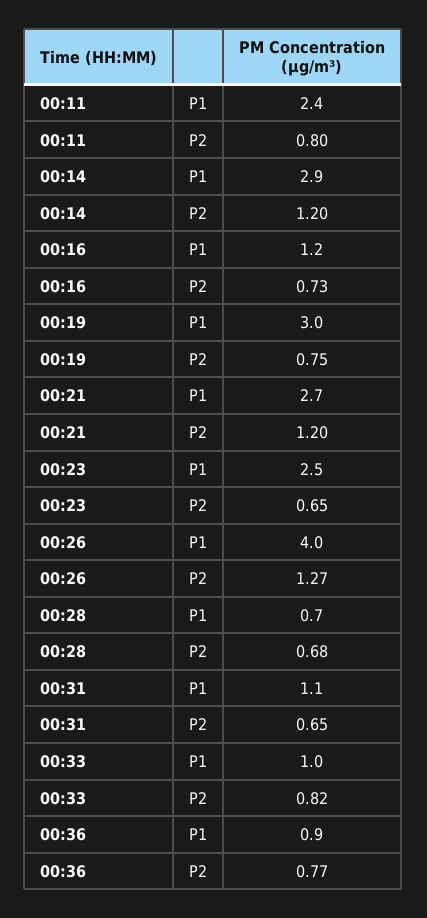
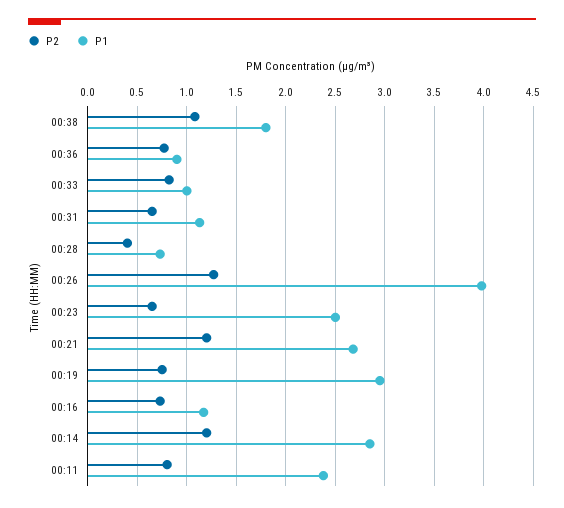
P2, 00:28: 0.68 -> 0.4
P2, 00:38: none -> 1.1
P1, 00:38: none -> 1.8

